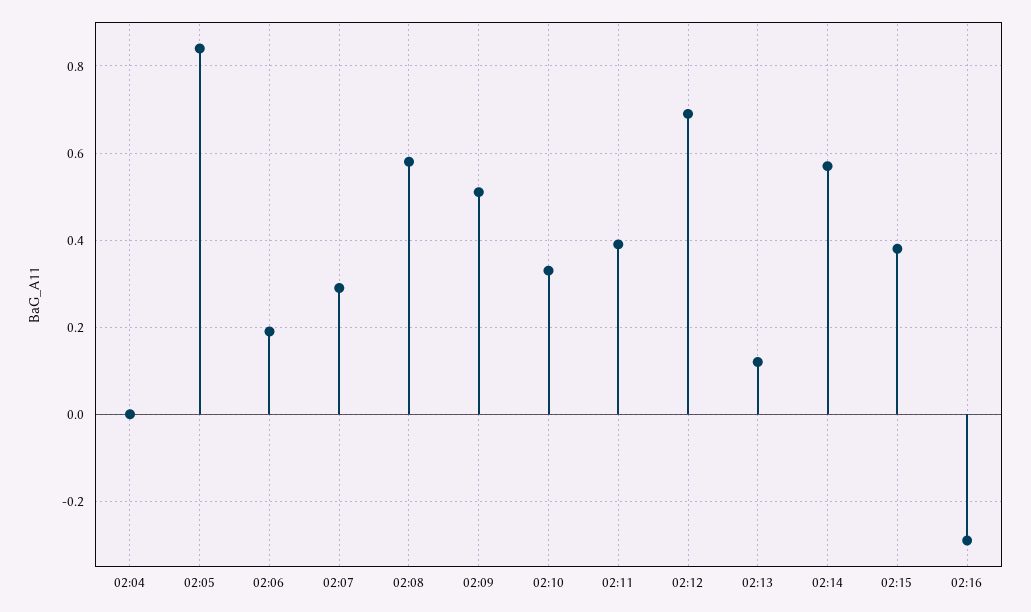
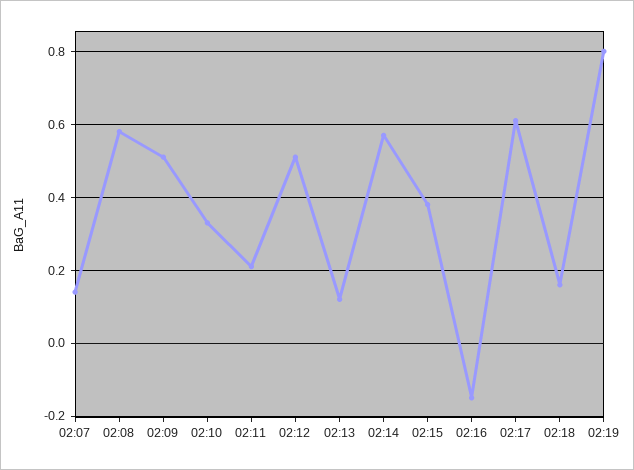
02:04: 0 -> none
02:05: 0.85 -> none
02:06: 0.2 -> none
02:07: 0.3 -> 0.15
02:11: 0.4 -> 0.2
02:12: 0.7 -> 0.5
02:16: -0.3 -> -0.15
02:17: none -> 0.6
02:18: none -> 0.15
02:19: none -> 0.8

